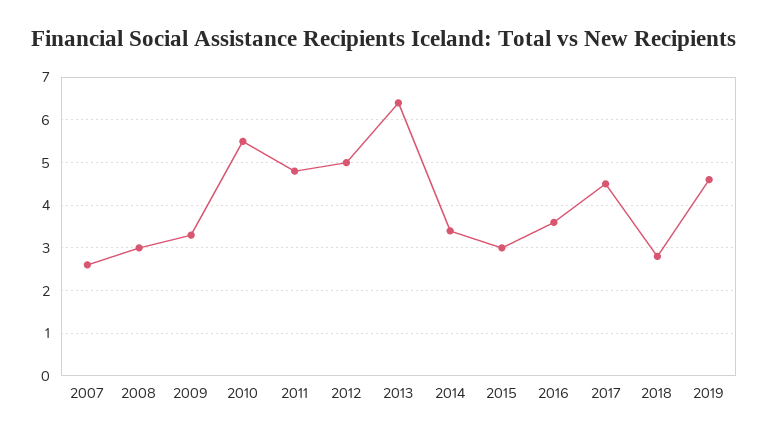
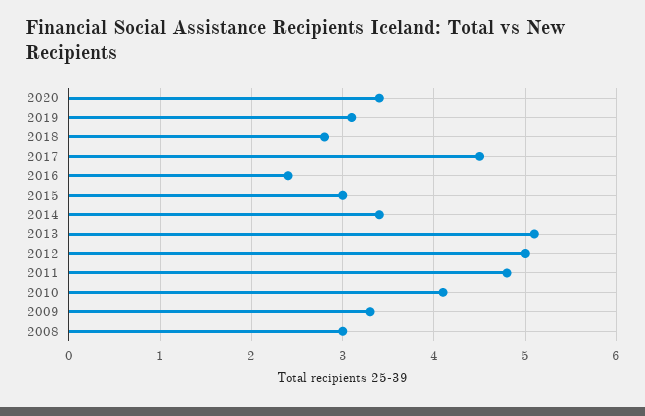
2007: 2.5 -> none
2010: 5.5 -> 4.1
2013: 6.5 -> 5.1
2016: 3.5 -> 2.4
2019: 4.5 -> 3.1
2020: none -> 3.4

